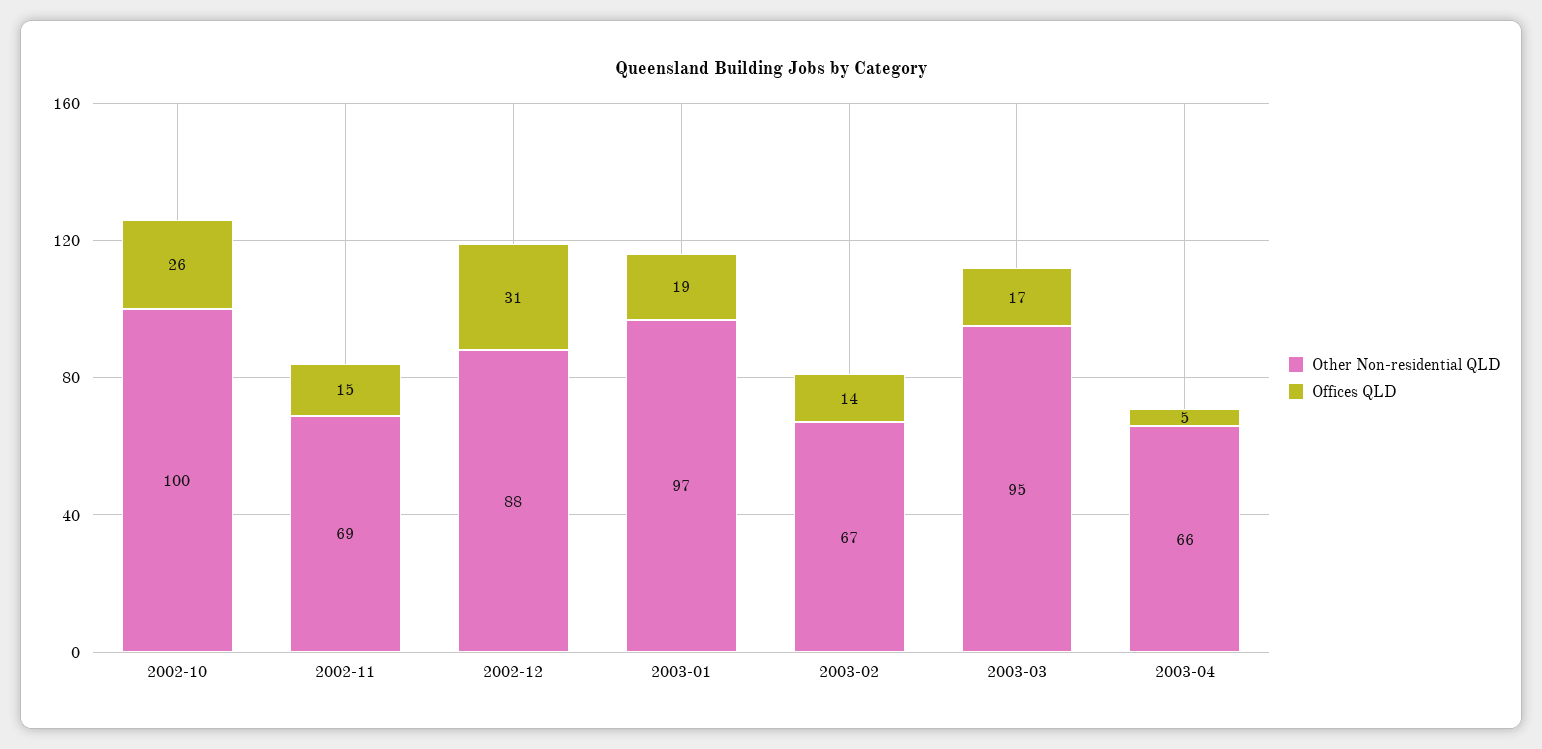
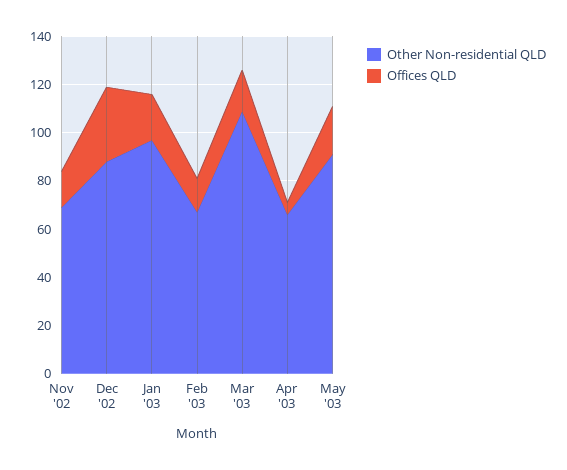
Other Non-residential QLD, 2002-10: 100 -> none
Offices QLD, 2002-10: 26 -> none
Other Non-residential QLD, 2003-03: 95 -> 110
Other Non-residential QLD, May '03: none -> 90
Offices QLD, May '03: none -> 20

